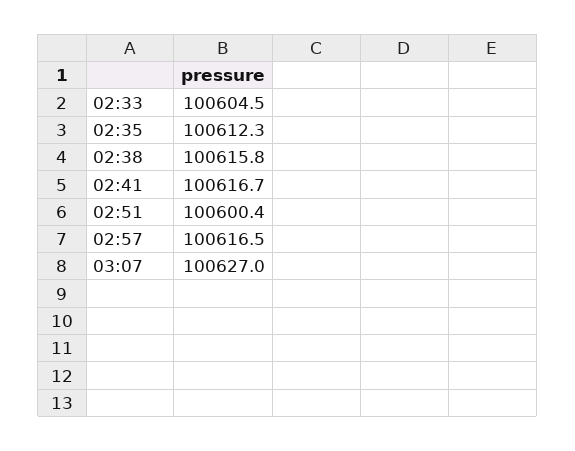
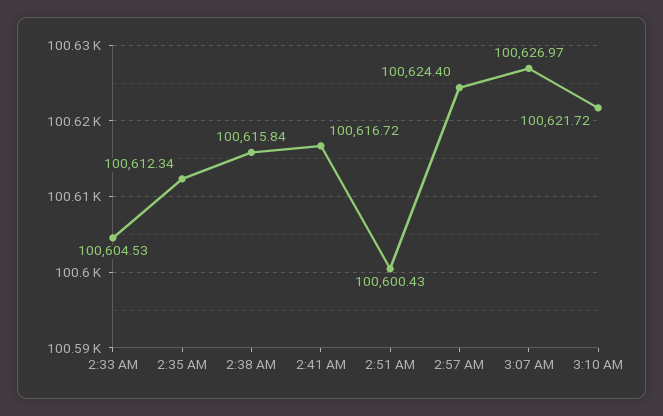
02:57: 100616.5 -> 100624.4
3:10 AM: none -> 100621.72

